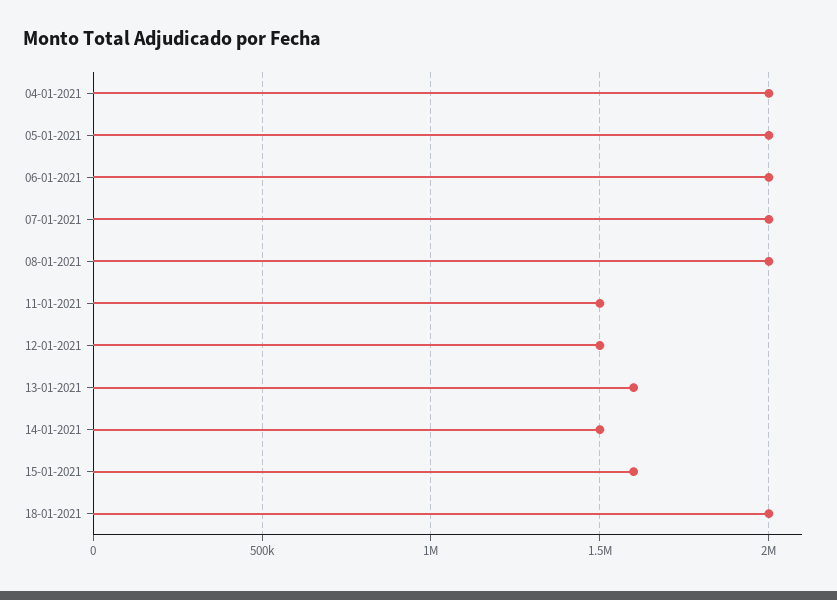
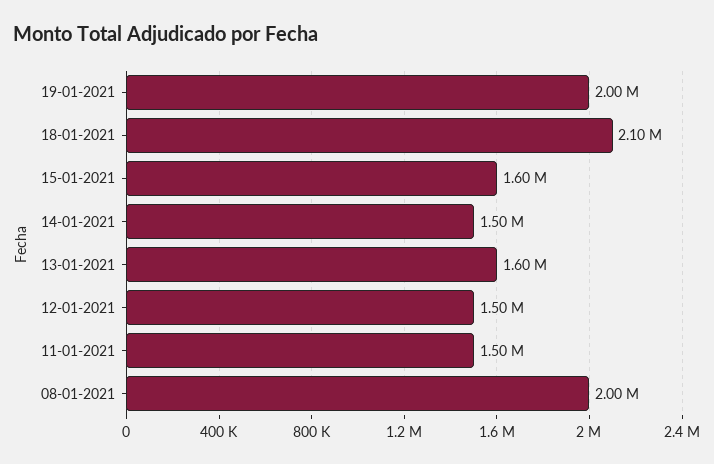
04-01-2021: 2000000 -> none
05-01-2021: 2000000 -> none
06-01-2021: 2000000 -> none
07-01-2021: 2000000 -> none
18-01-2021: 2000000 -> 2100000
19-01-2021: none -> 2000000

